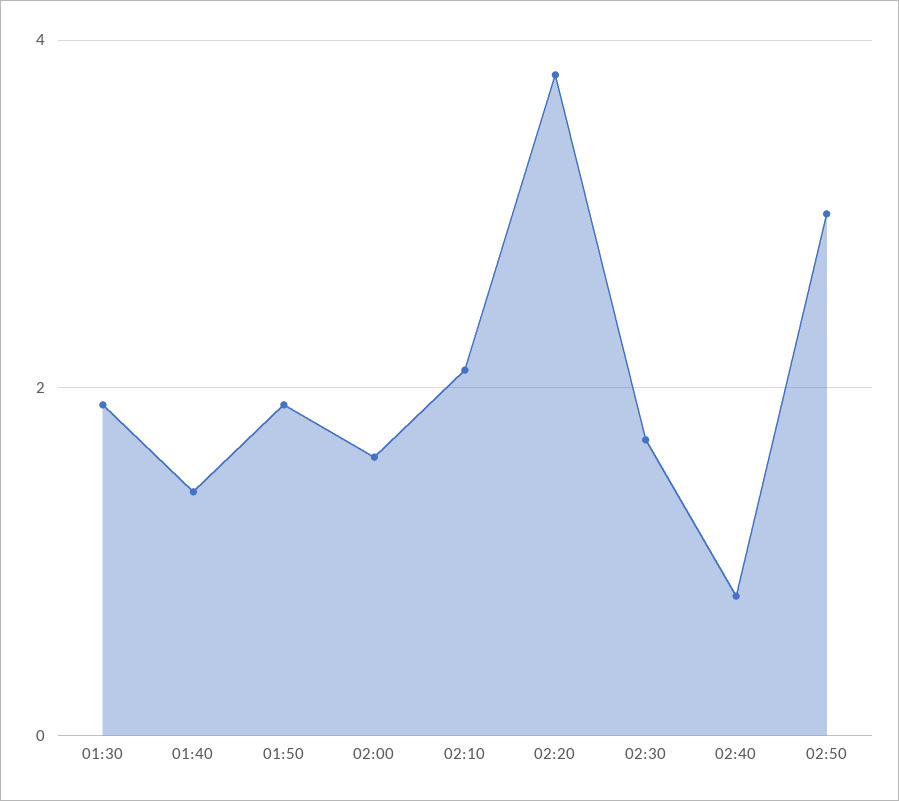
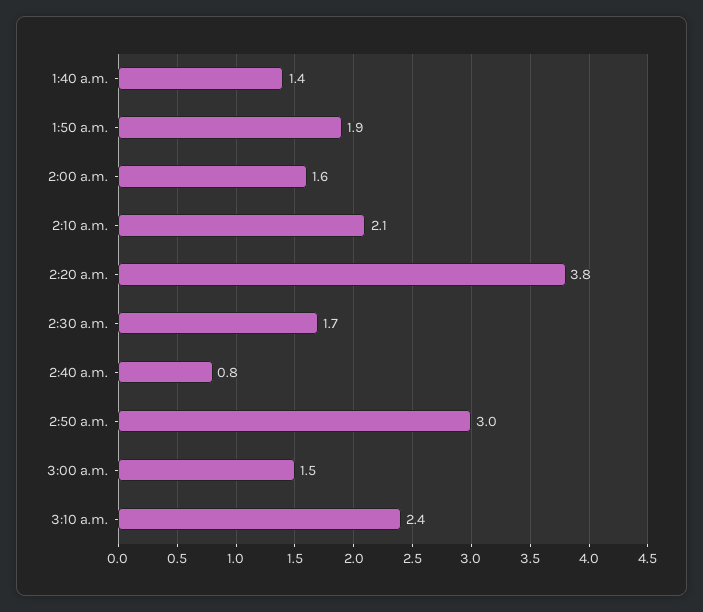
01:30: 2 -> none
3:00 a.m.: none -> 1.5
3:10 a.m.: none -> 2.4

